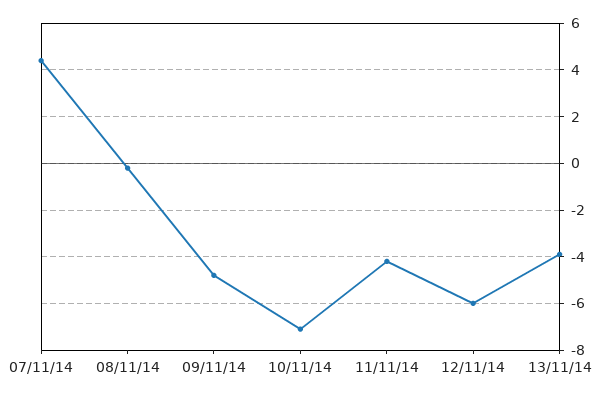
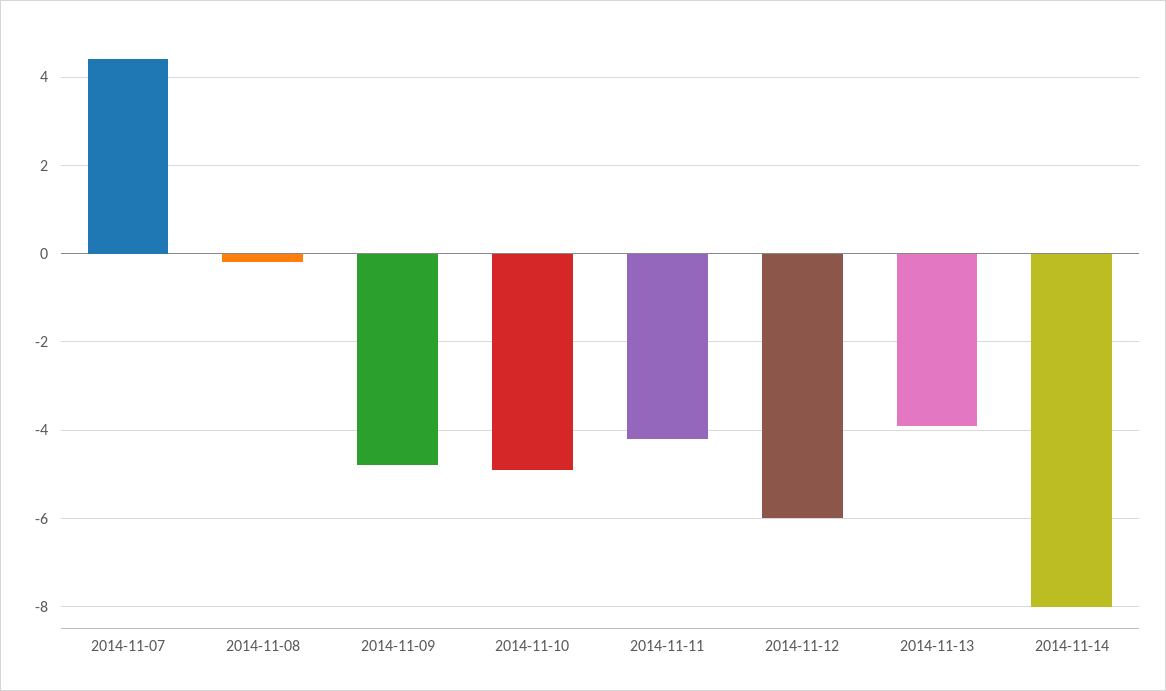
10/11/14: -7 -> -5
2014-11-14: none -> -8

